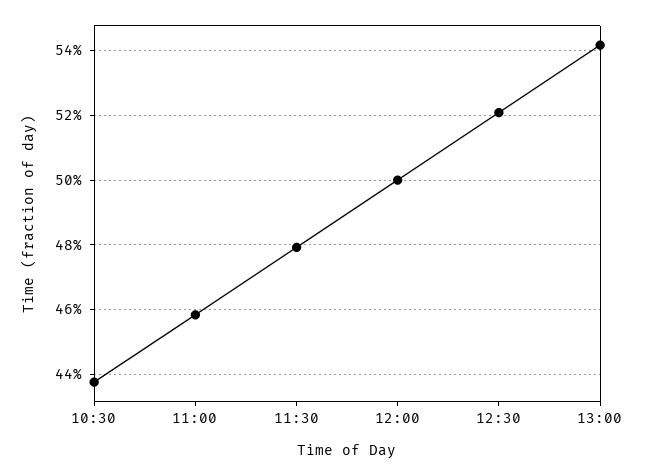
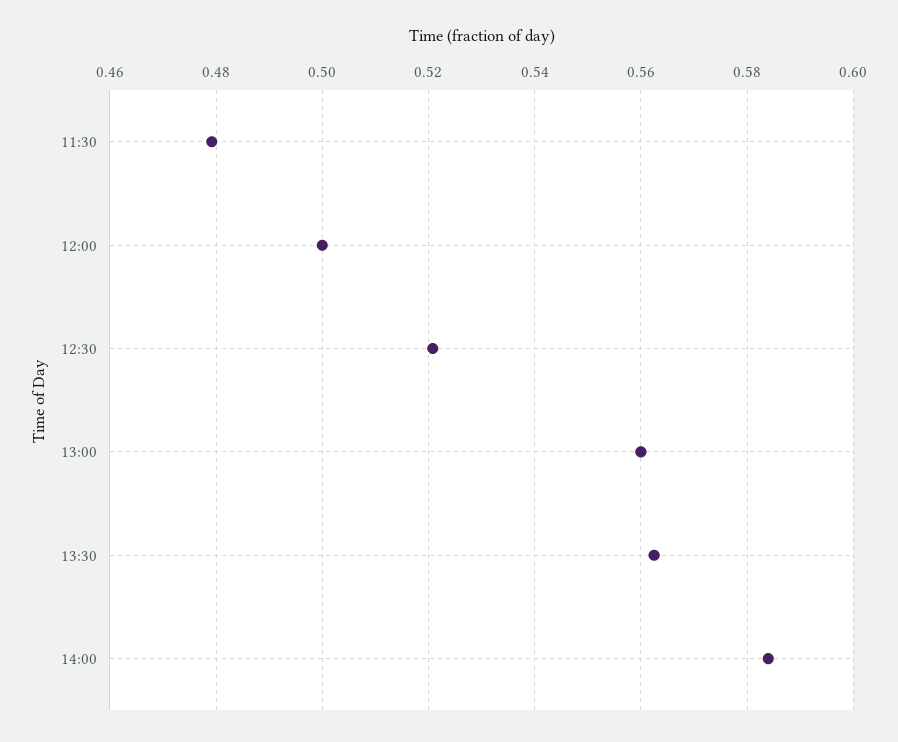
10:30: 0.438 -> none
11:00: 0.458 -> none
13:00: 0.542 -> 0.56
13:30: none -> 0.562
14:00: none -> 0.584

